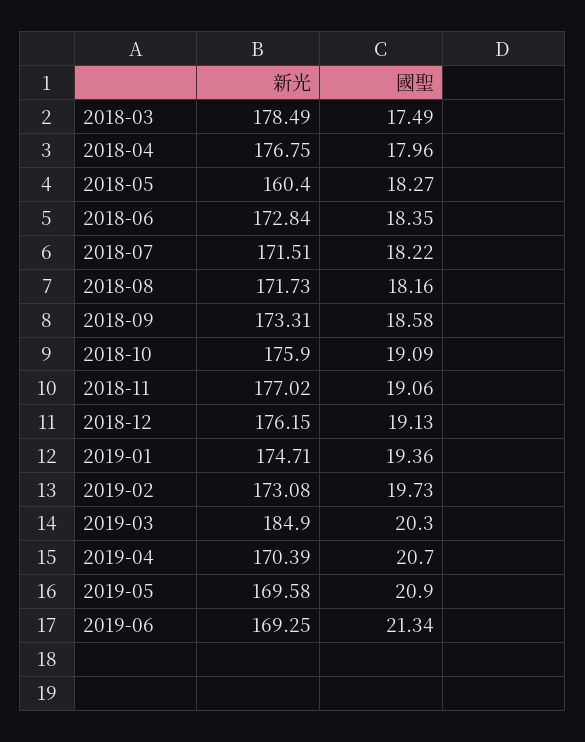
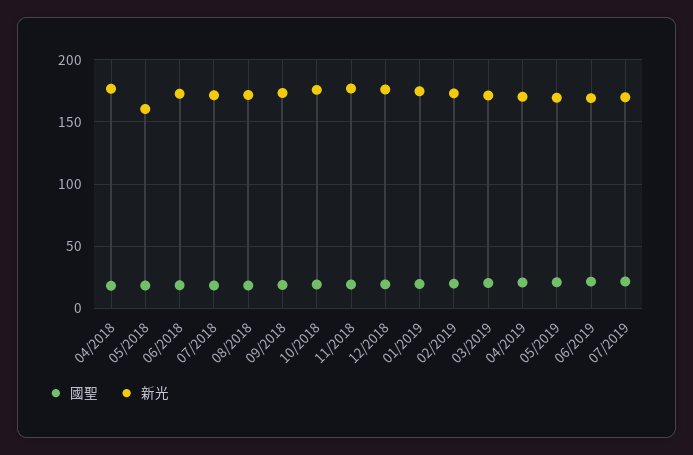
新光, 2018-03: 178.49 -> none
國聖, 2018-03: 17.49 -> none
新光, 2019-03: 184.9 -> 170
國聖, 07/2019: none -> 20
新光, 07/2019: none -> 170

